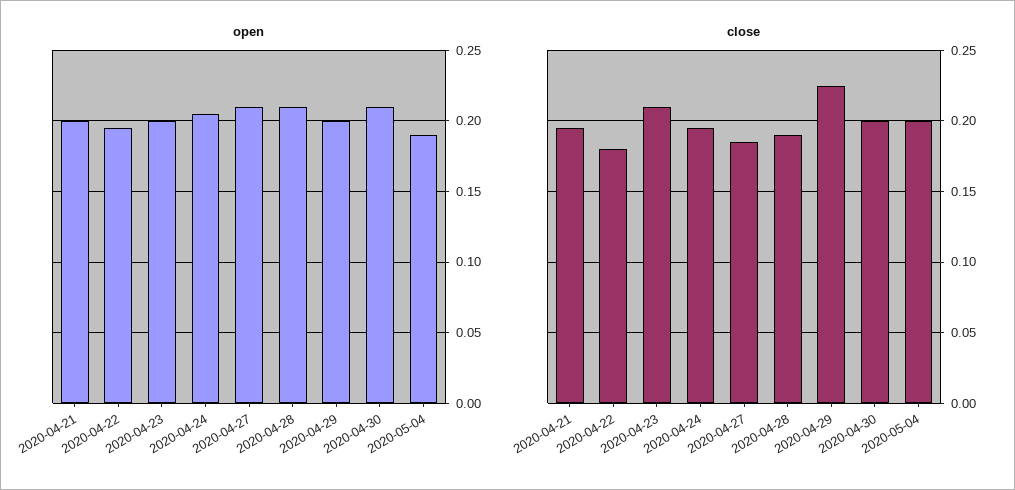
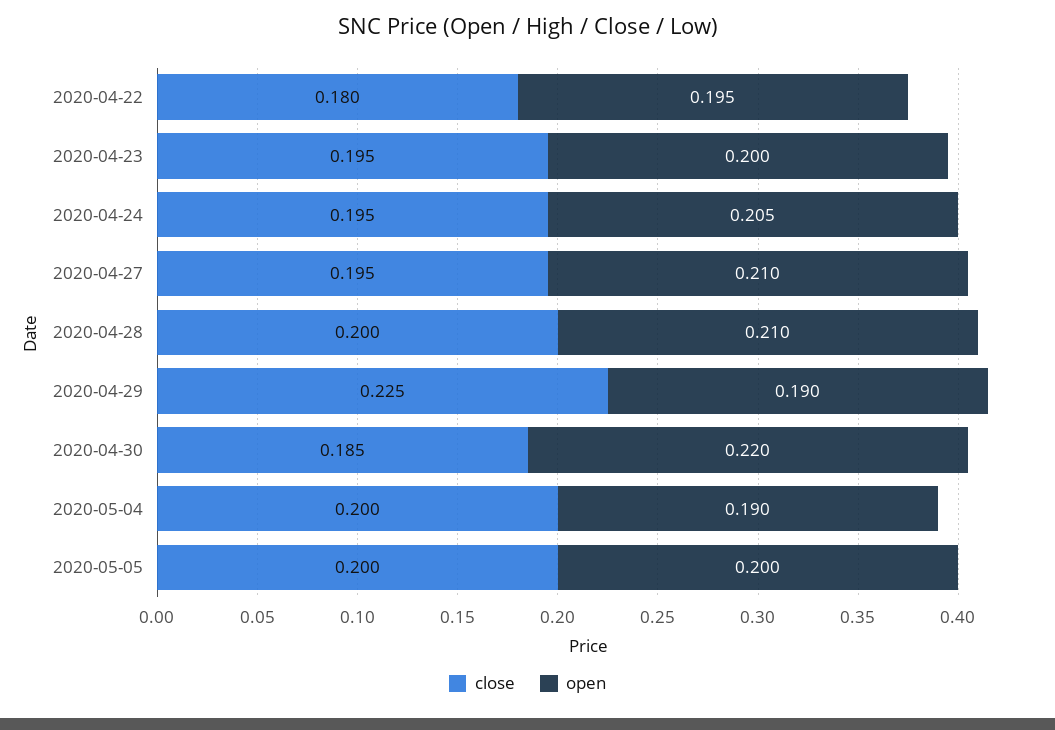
open, 2020-04-21: 0.2 -> none
open, 2020-04-29: 0.2 -> 0.19
open, 2020-04-30: 0.21 -> 0.22
close, 2020-04-21: 0.195 -> none
close, 2020-04-23: 0.21 -> 0.195
close, 2020-04-27: 0.185 -> 0.195
close, 2020-04-28: 0.19 -> 0.2
close, 2020-04-30: 0.2 -> 0.185
close, 2020-05-05: none -> 0.2
open, 2020-05-05: none -> 0.2

